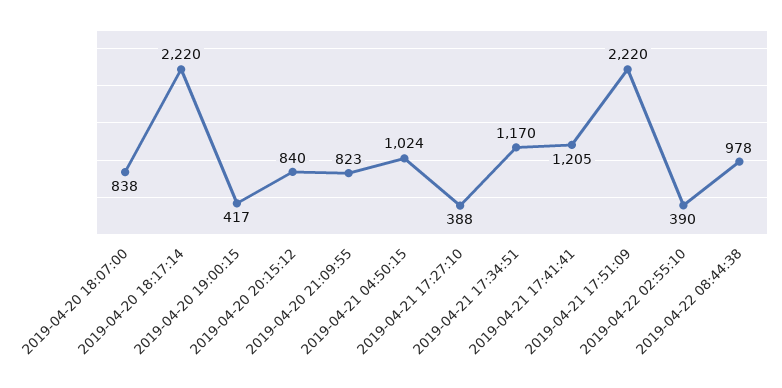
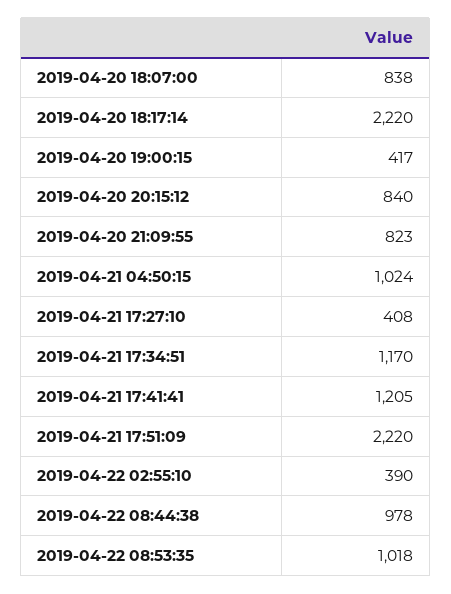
2019-04-21 17:27:10: 388 -> 408
2019-04-22 08:53:35: none -> 1018

